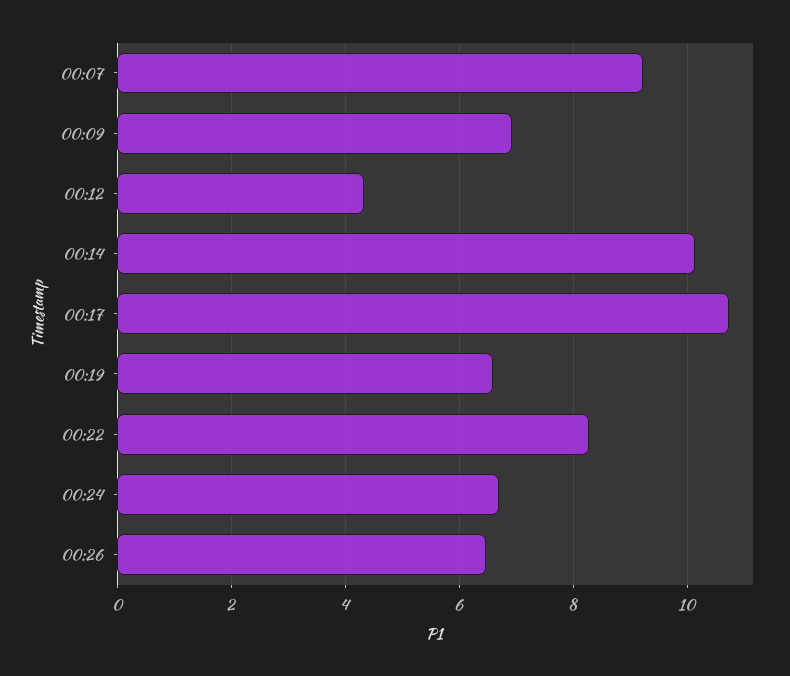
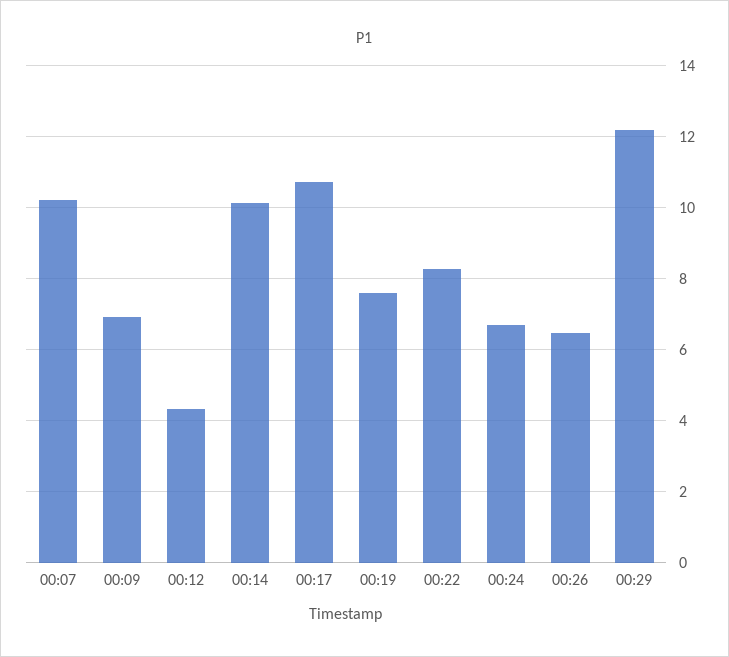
00:07: 9.2 -> 10.2
00:19: 6.6 -> 7.6
00:29: none -> 12.2

